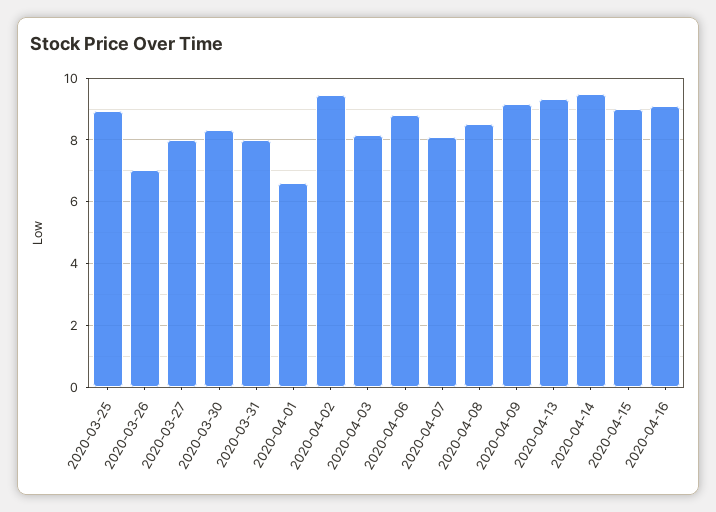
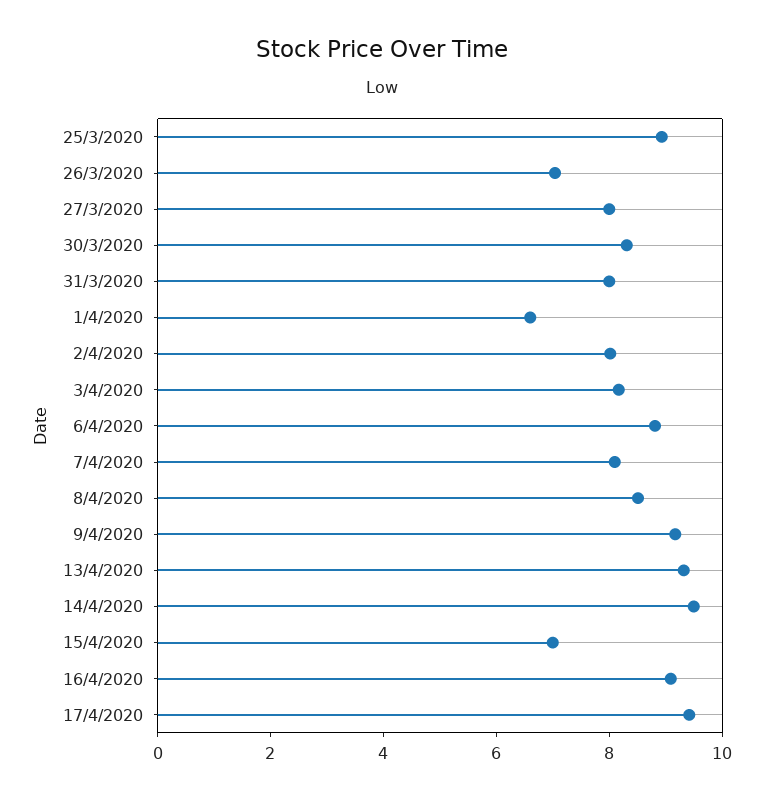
2020-04-02: 9.4 -> 8
2020-04-15: 9 -> 7
17/4/2020: none -> 9.5

